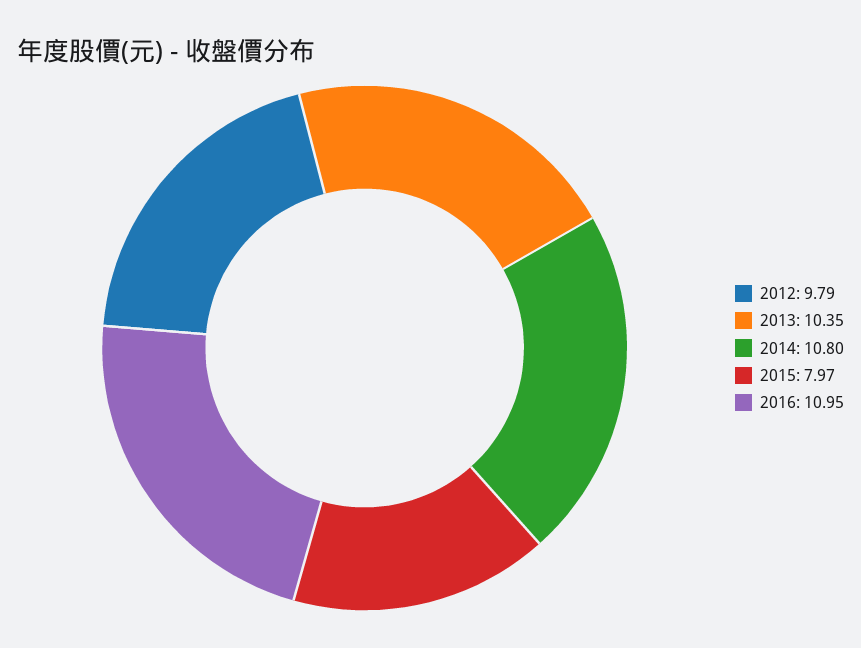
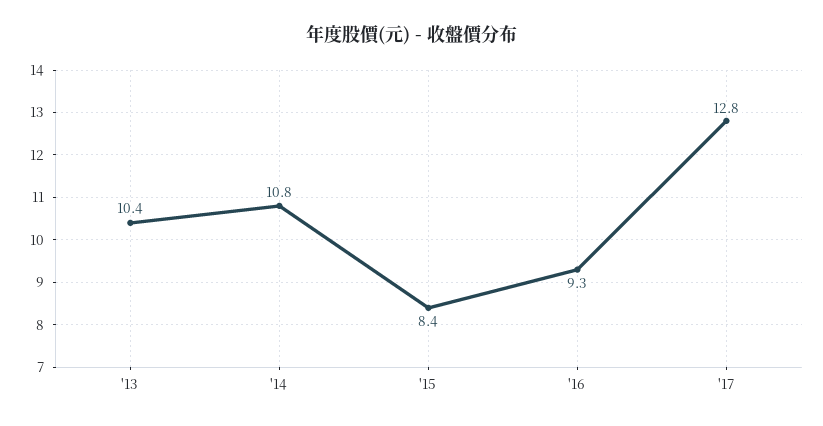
2012: 9.79 -> none
2015: 7.97 -> 8.4
2016: 10.95 -> 9.3
'17: none -> 12.8

